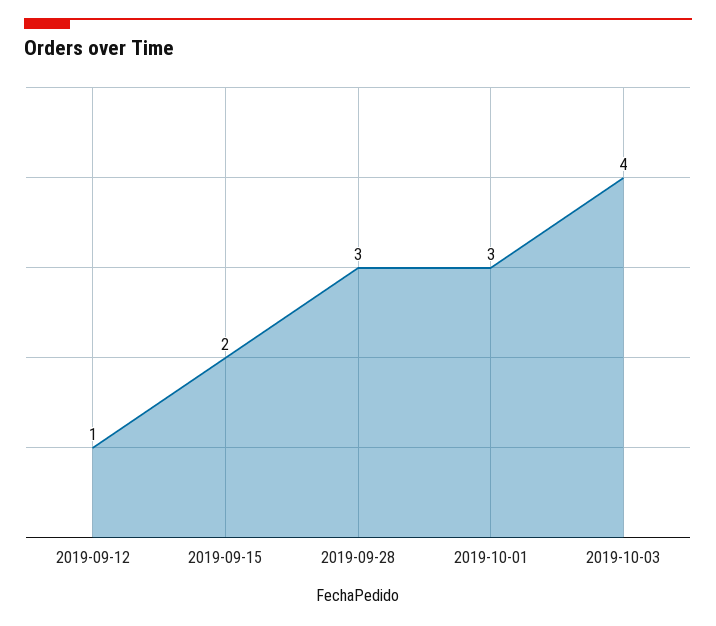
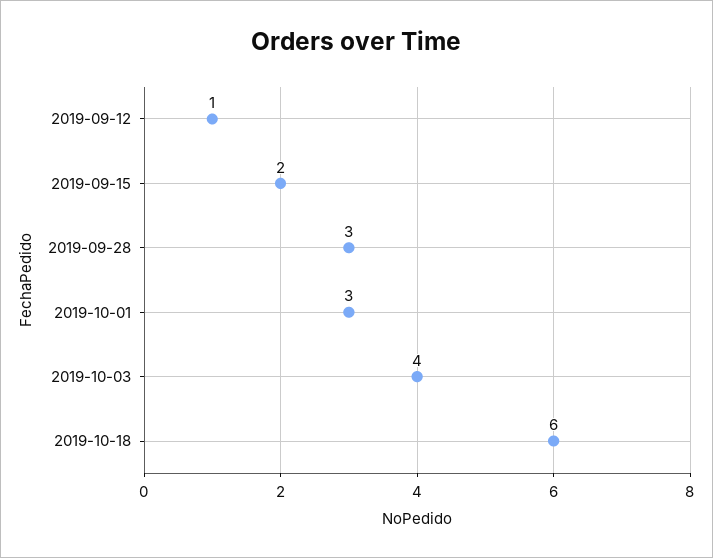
2019-10-18: none -> 6

